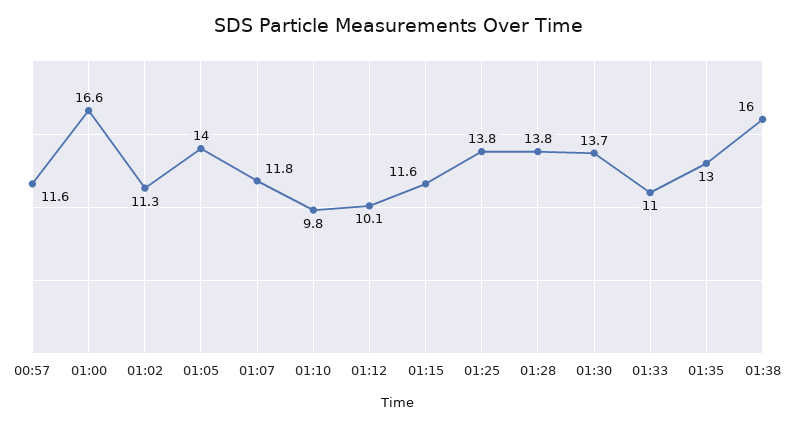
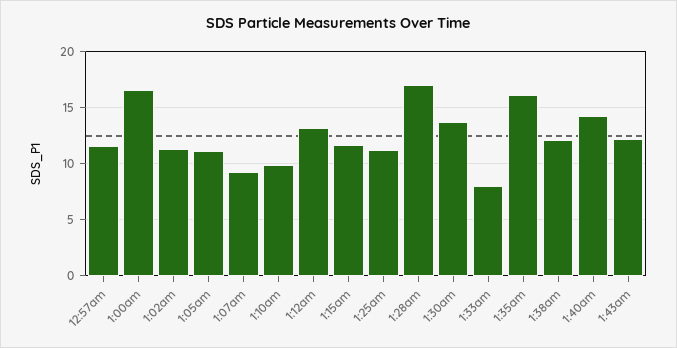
01:05: 14 -> 11
01:07: 11.8 -> 9
01:12: 10.1 -> 13
01:25: 13.8 -> 11
01:28: 13.8 -> 17
01:33: 11 -> 8
01:35: 13 -> 16
01:38: 16 -> 12
1:40am: none -> 14
1:43am: none -> 12

